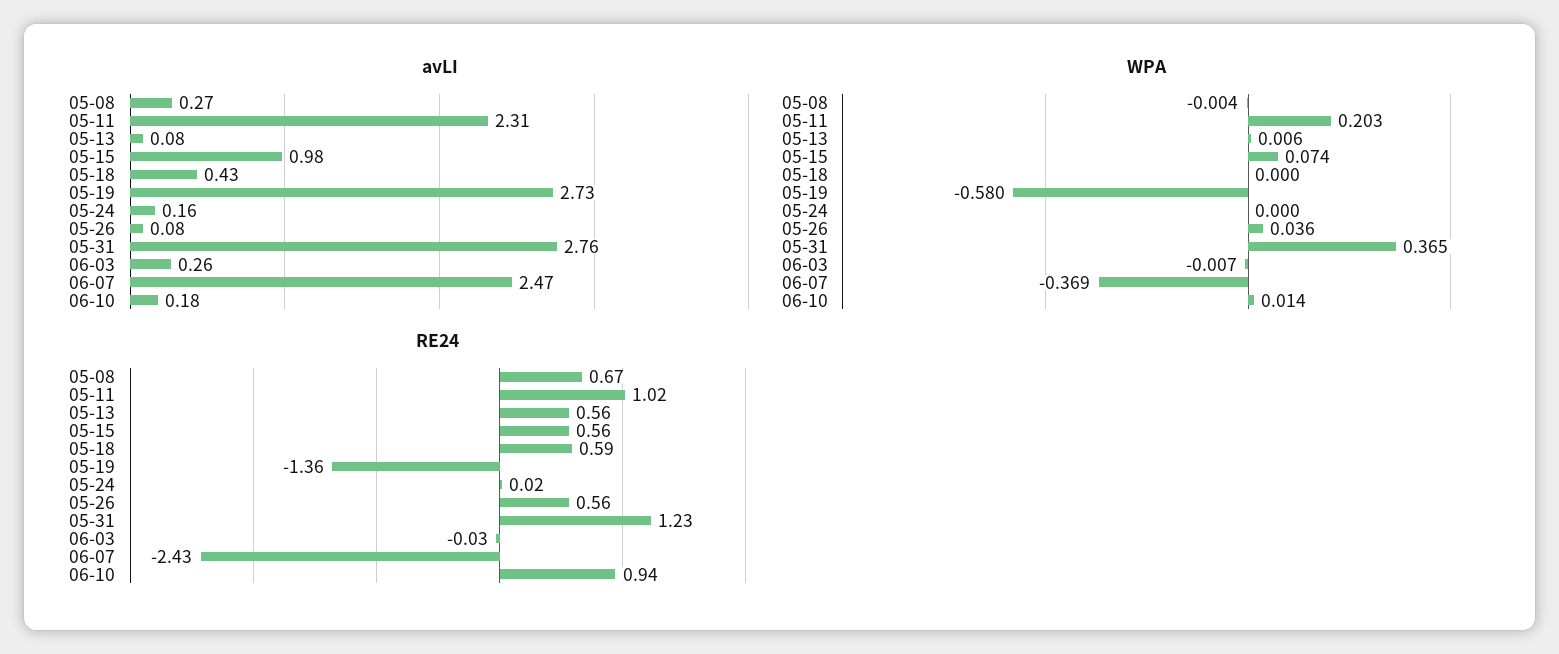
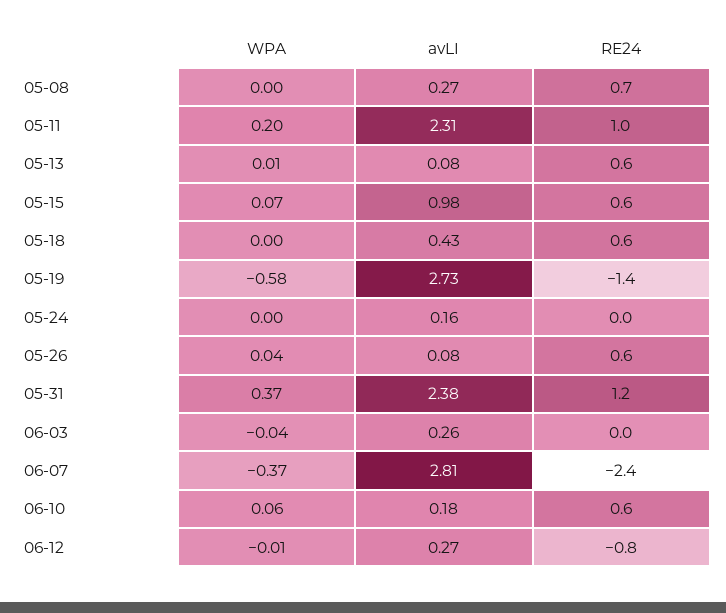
avLI, 05-31: 2.76 -> 2.38
avLI, 06-07: 2.47 -> 2.81
WPA, 06-03: -0.007 -> -0.04
WPA, 06-10: 0.014 -> 0.06
RE24, 06-10: 0.94 -> 0.6
WPA, 06-12: none -> -0.01
avLI, 06-12: none -> 0.27
RE24, 06-12: none -> -0.8

